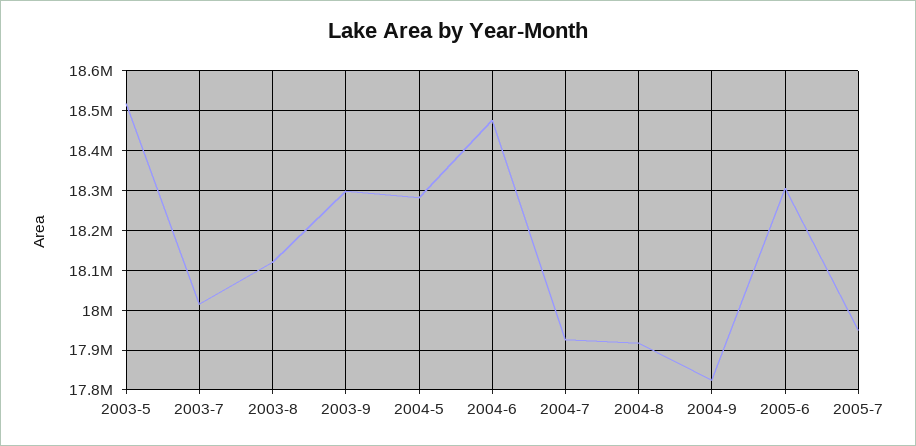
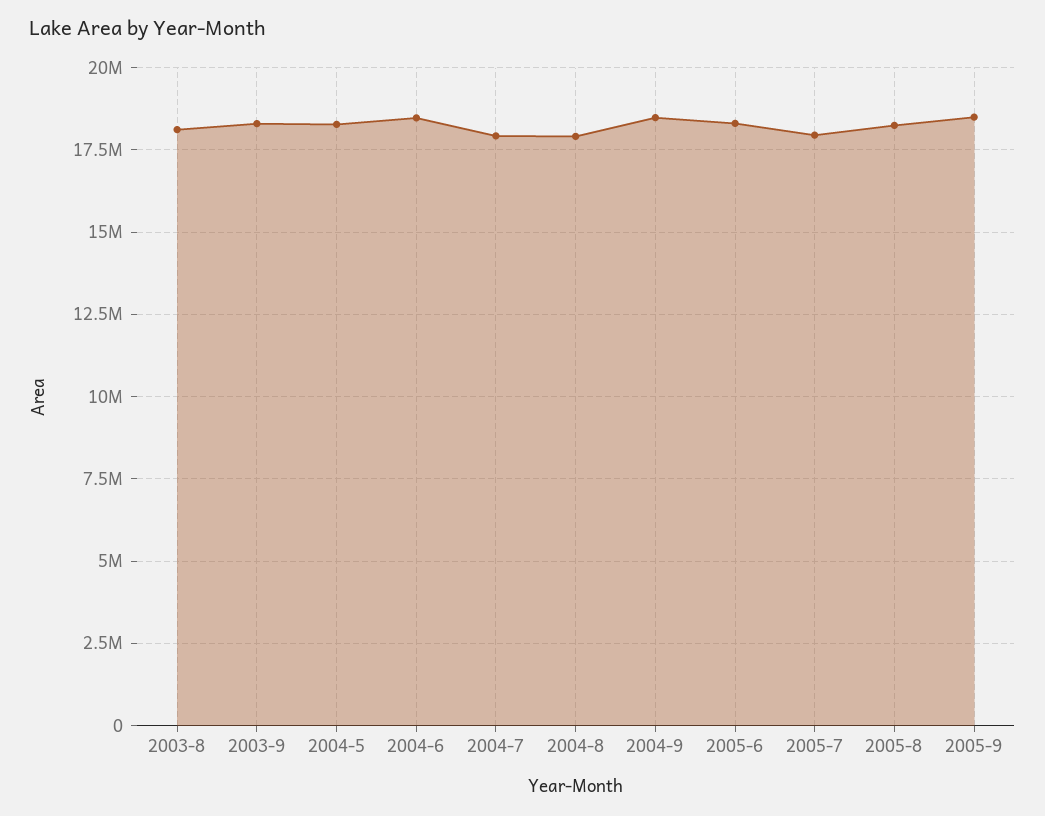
2003-5: 18520000 -> none
2003-7: 18020000 -> none
2004-9: 17820000 -> 18500000
2005-8: none -> 18250000
2005-9: none -> 18500000

